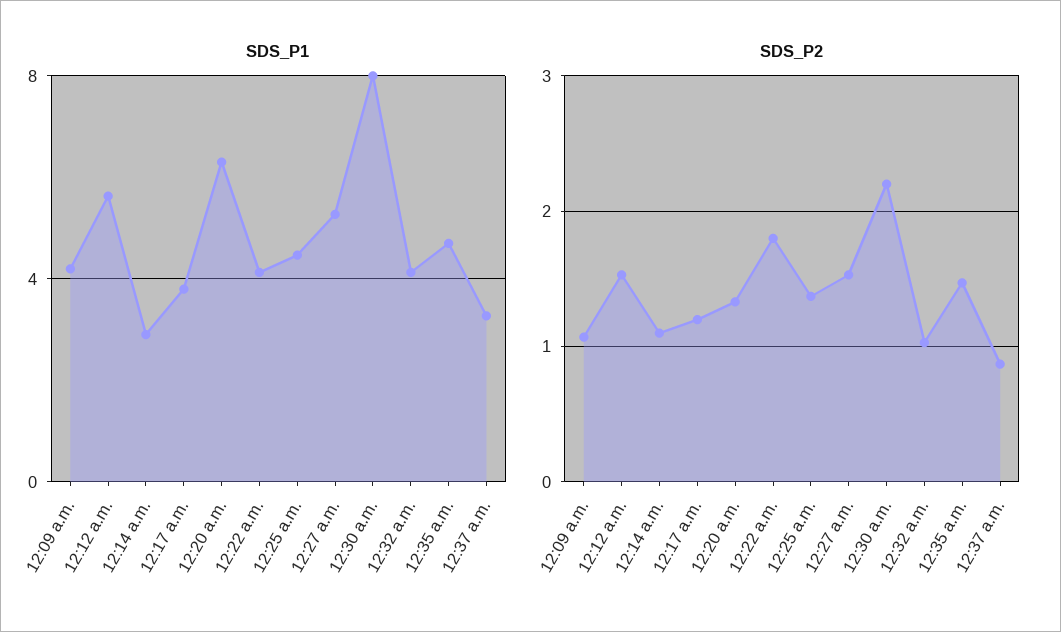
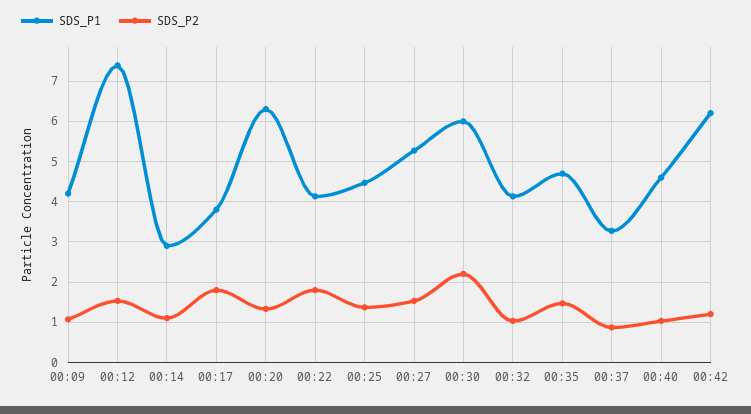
SDS_P1, 12:12 a.m.: 5.5 -> 7.4
SDS_P1, 12:30 a.m.: 8 -> 6
SDS_P2, 12:17 a.m.: 1.2 -> 1.8
SDS_P1, 00:40: none -> 4.6
SDS_P2, 00:40: none -> 1
SDS_P1, 00:42: none -> 6.2
SDS_P2, 00:42: none -> 1.2

